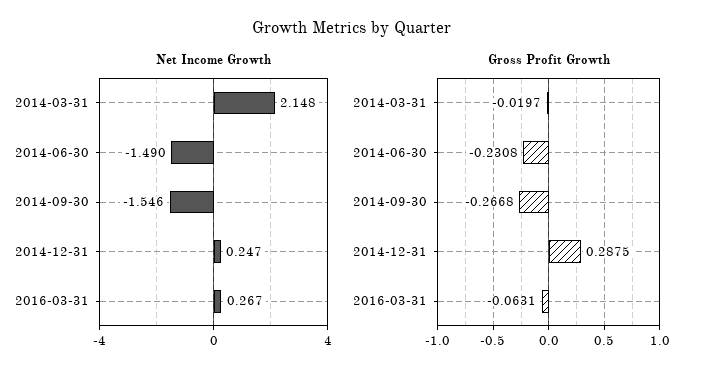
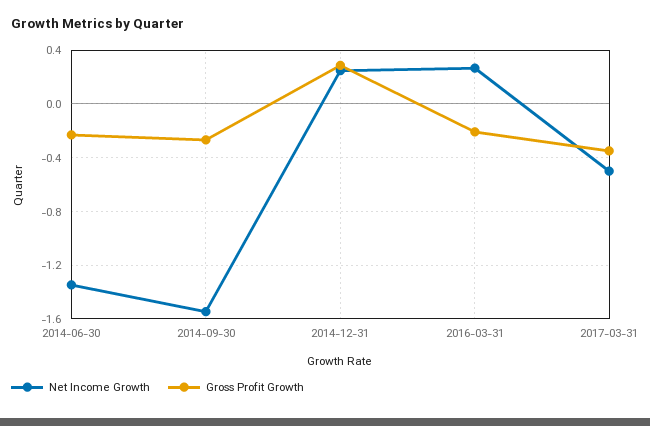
Net Income Growth, 2014-03-31: 2.148 -> none
Net Income Growth, 2014-06-30: -1.49 -> -1.35
Gross Profit Growth, 2014-03-31: -0.0197 -> none
Gross Profit Growth, 2016-03-31: -0.0631 -> -0.2
Net Income Growth, 2017-03-31: none -> -0.5
Gross Profit Growth, 2017-03-31: none -> -0.35

